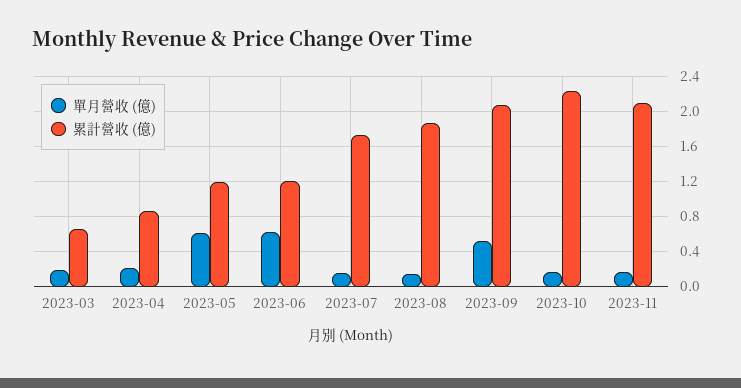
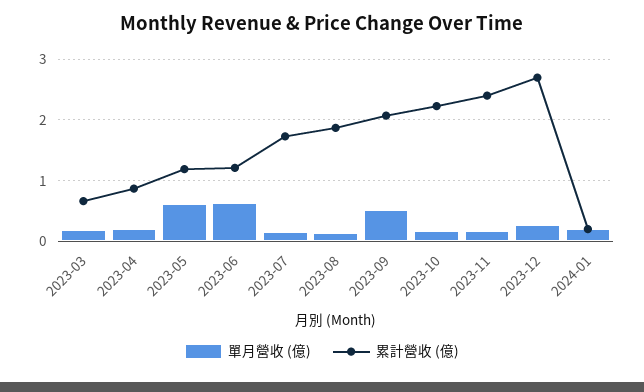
累計營收 (億), 2023-11: 2.1 -> 2.4
單月營收 (億), 2023-12: none -> 0.3
累計營收 (億), 2023-12: none -> 2.7
單月營收 (億), 2024-01: none -> 0.2
累計營收 (億), 2024-01: none -> 0.2

